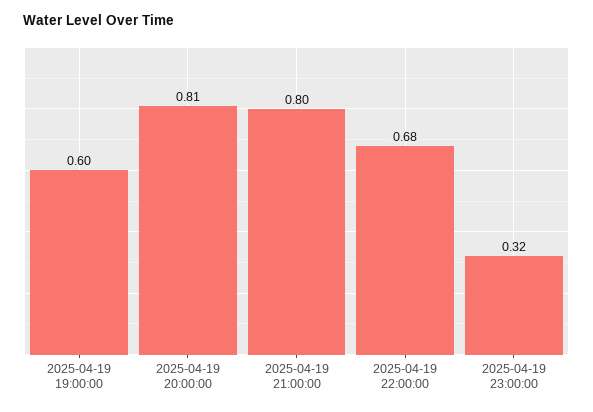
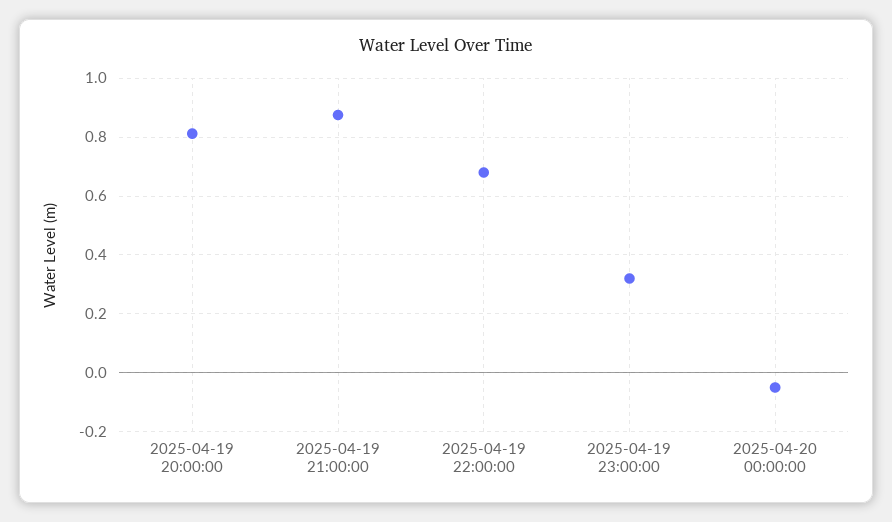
2025-04-19 19:00:00: 0.6 -> none
2025-04-19 21:00:00: 0.8 -> 0.875
2025-04-20 00:00:00: none -> -0.05

